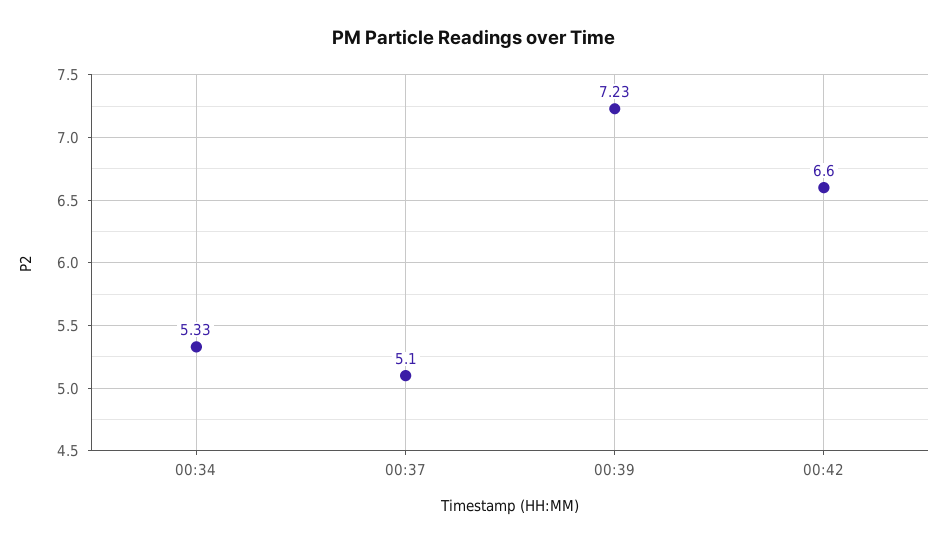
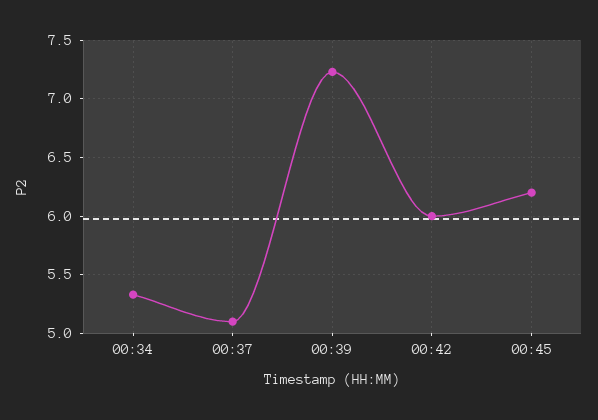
00:42: 6.6 -> 6
00:45: none -> 6.2

